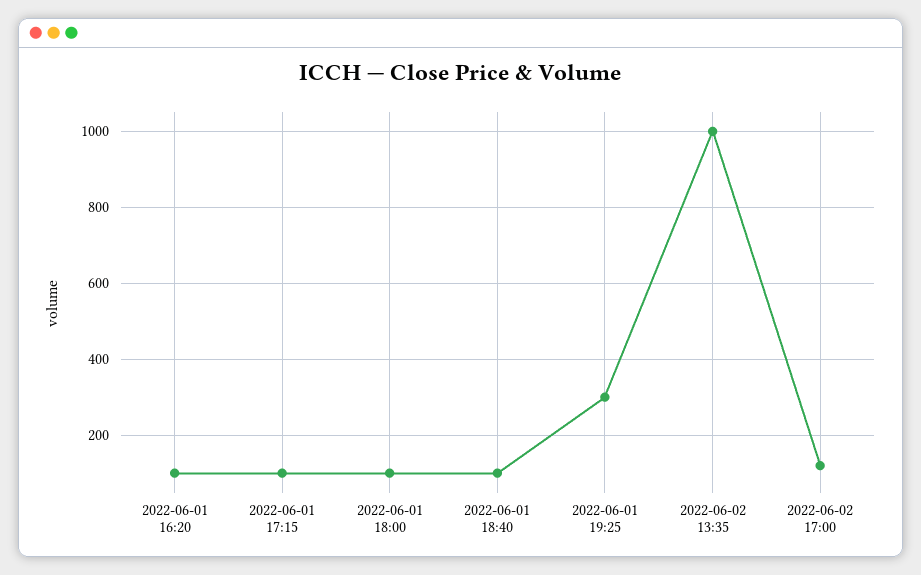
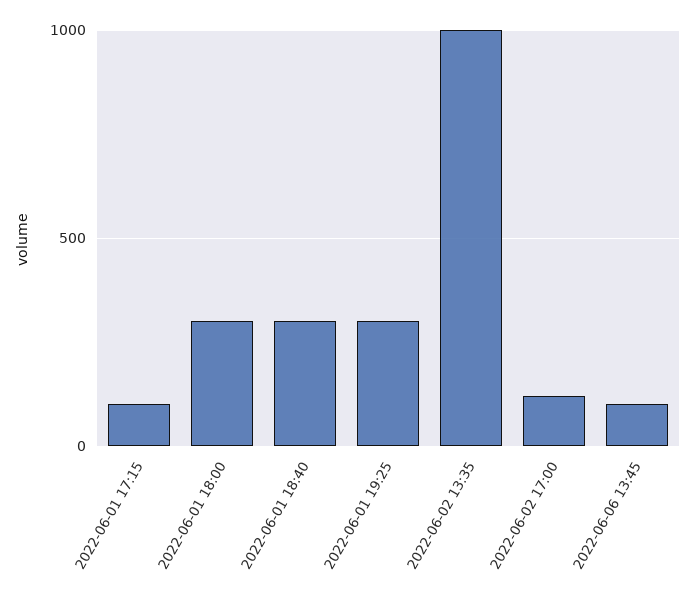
2022-06-01 16:20: 100 -> none
2022-06-01 18:00: 100 -> 300
2022-06-01 18:40: 100 -> 300
2022-06-06 13:45: none -> 100

